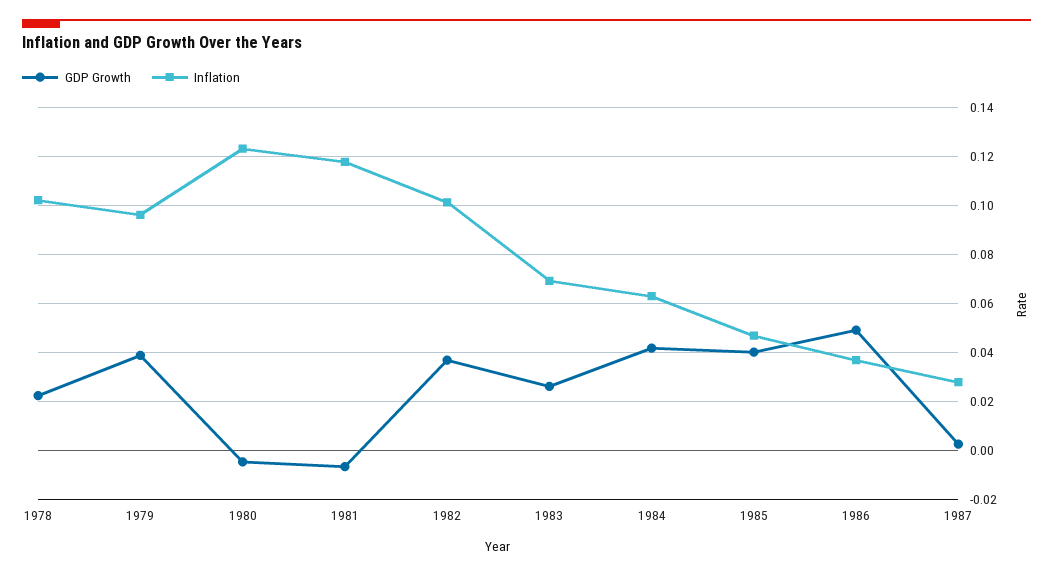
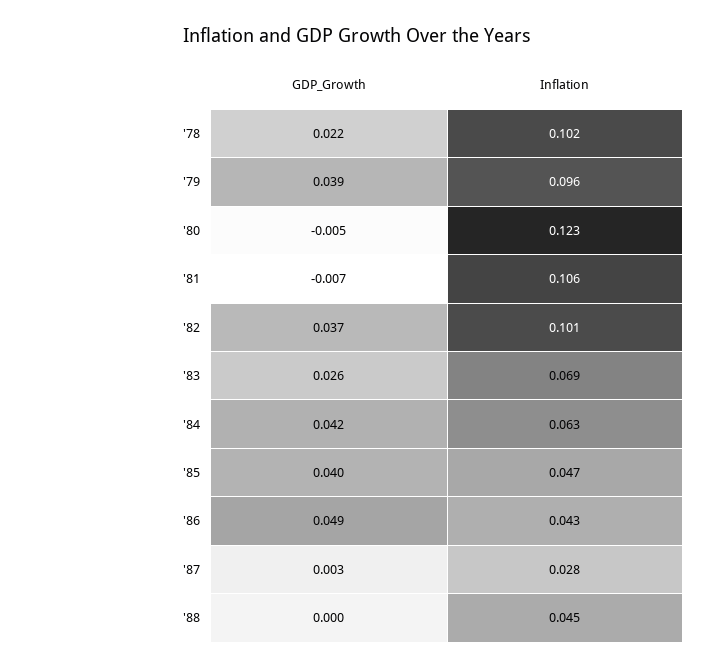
Inflation, 1981: 0.1175 -> 0.106
Inflation, 1986: 0.0375 -> 0.043
GDP Growth, '88: none -> 0
Inflation, '88: none -> 0.045

